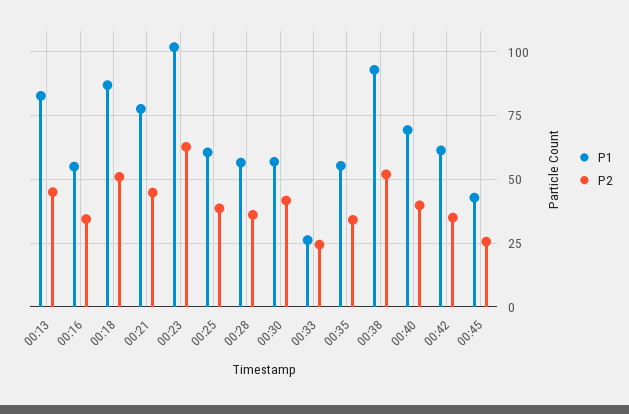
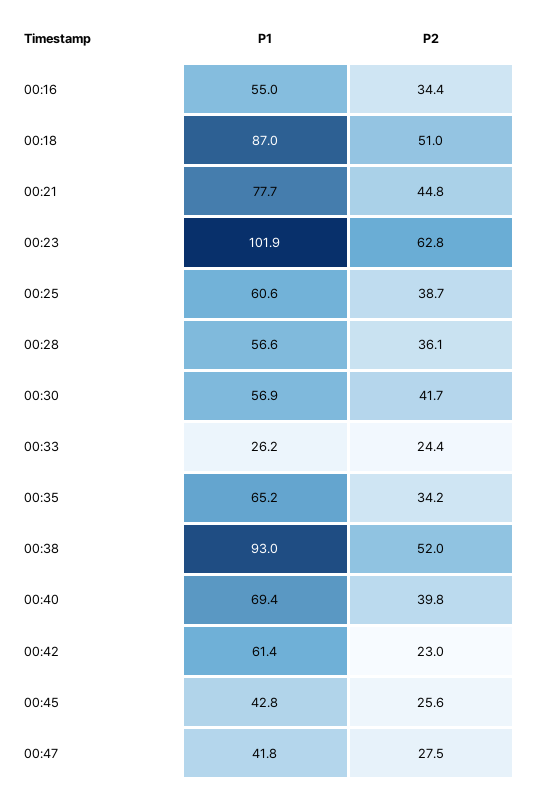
P1, 00:13: 82.5 -> none
P2, 00:13: 45 -> none
P1, 00:35: 55 -> 65.2
P2, 00:42: 35 -> 23
P1, 00:47: none -> 41.8
P2, 00:47: none -> 27.5

